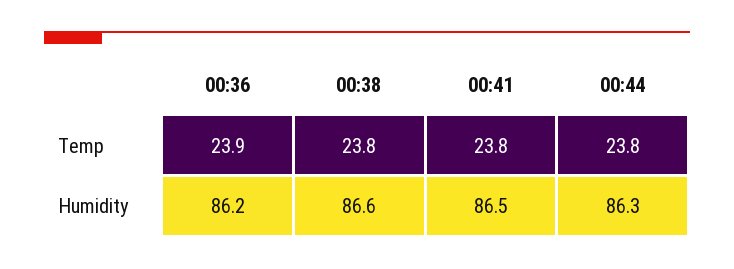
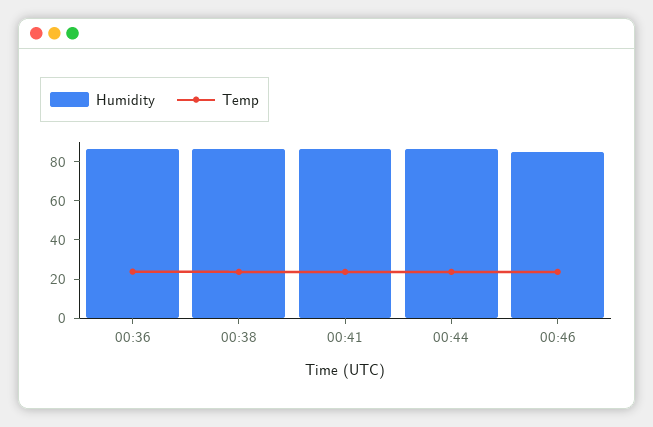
Humidity, 00:46: none -> 85
Temp, 00:46: none -> 25

